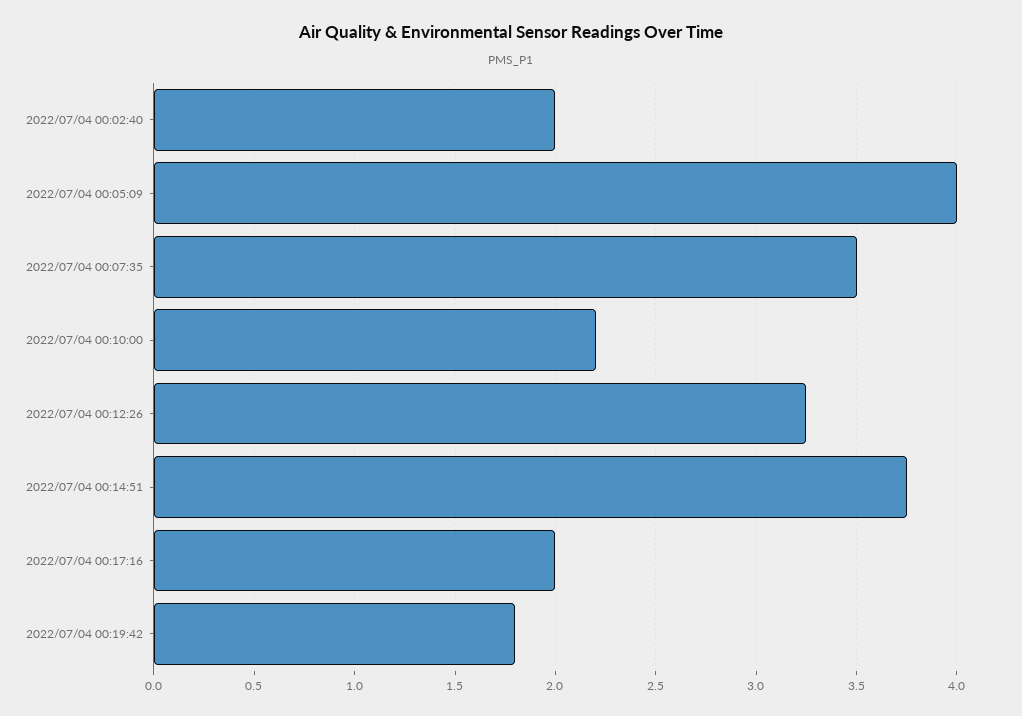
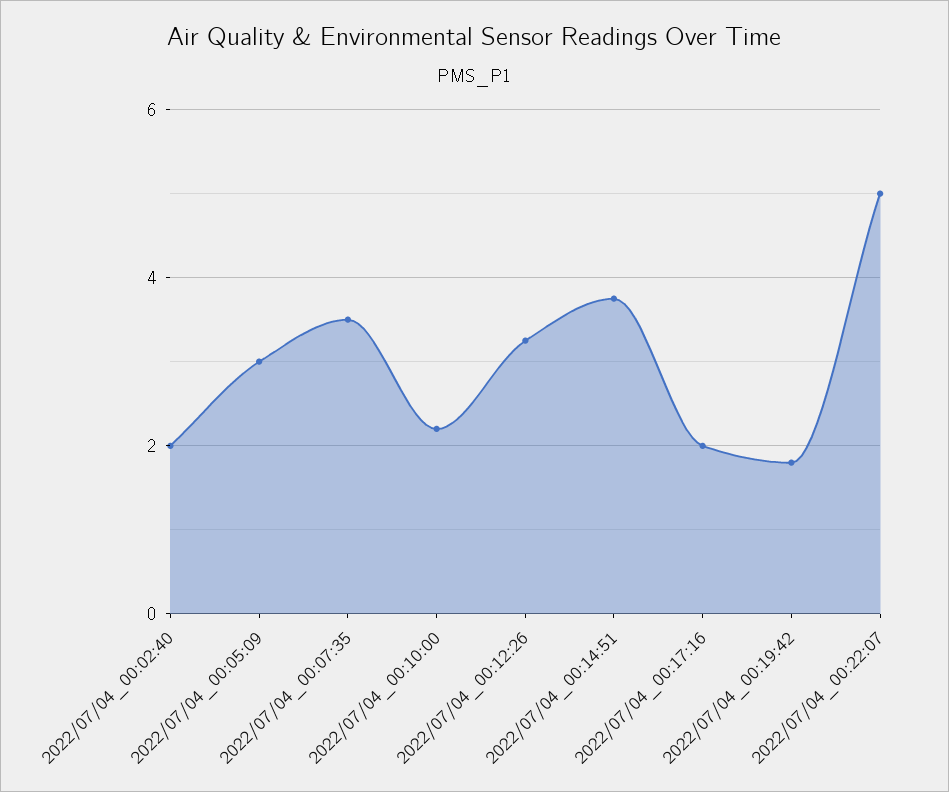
2022/07/04 00:05:09: 4 -> 3
2022/07/04_00:22:07: none -> 5

